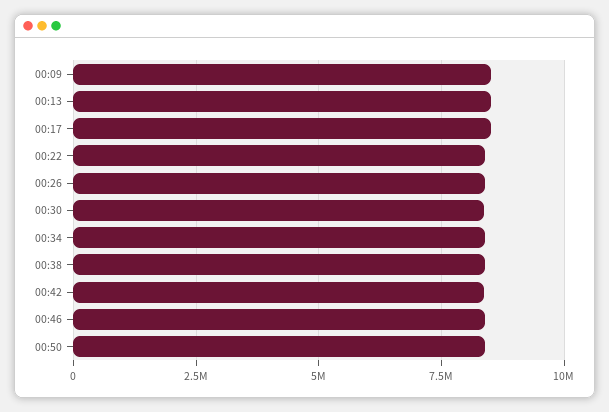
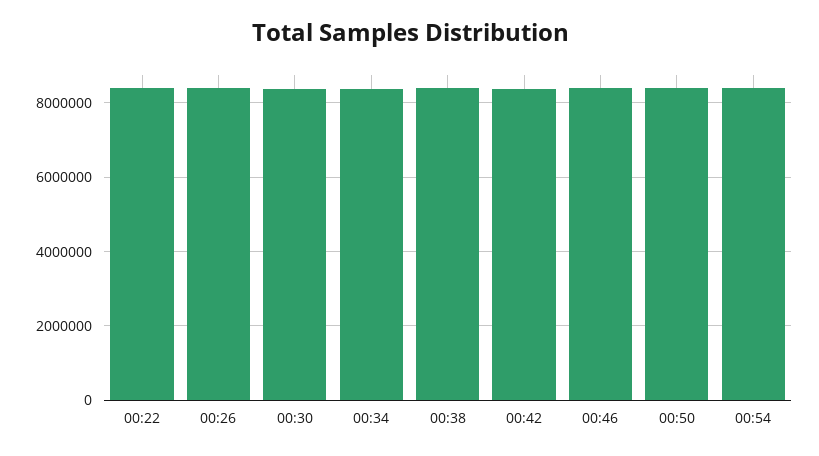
00:09: 8500000 -> none
00:13: 8500000 -> none
00:17: 8500000 -> none
00:54: none -> 8400000

